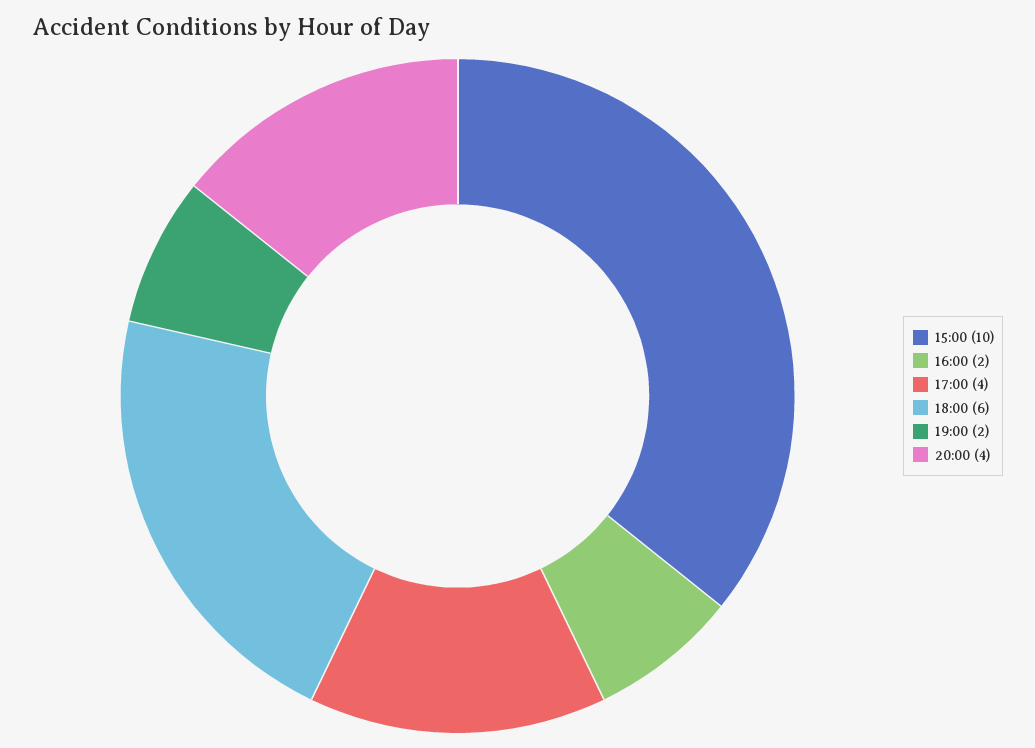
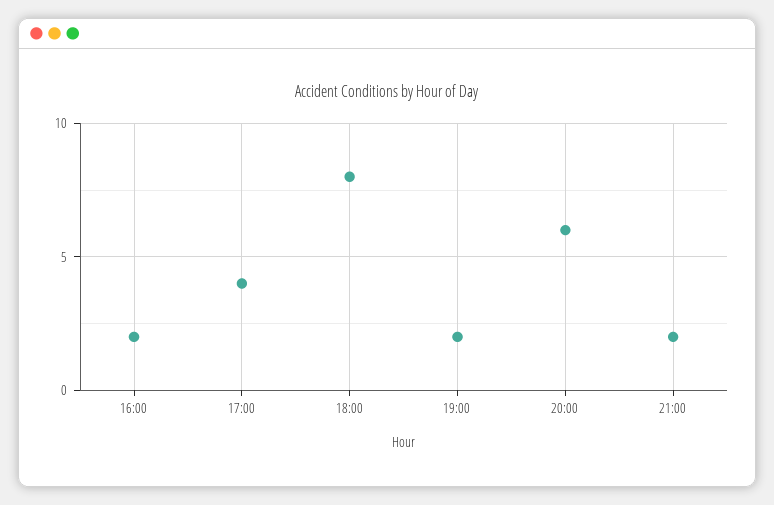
15:00: 10 -> none
18:00: 6 -> 8
20:00: 4 -> 6
21:00: none -> 2

